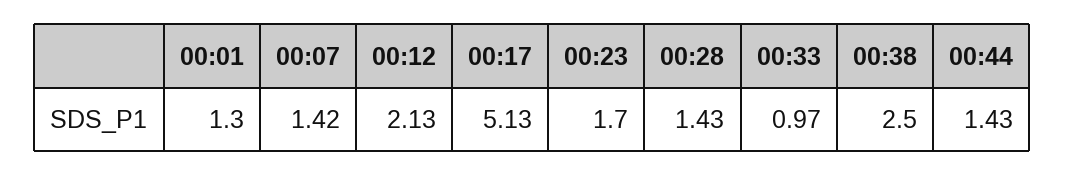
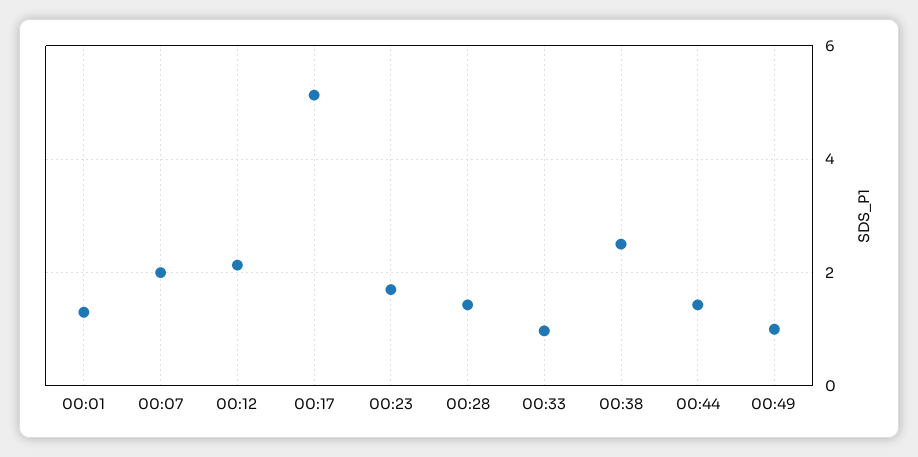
00:07: 1.42 -> 2
00:49: none -> 1

